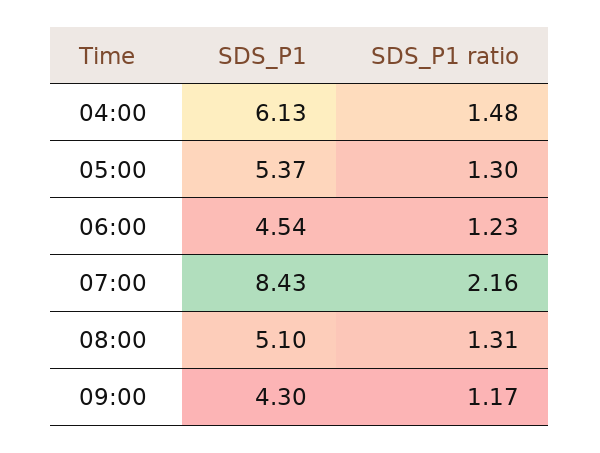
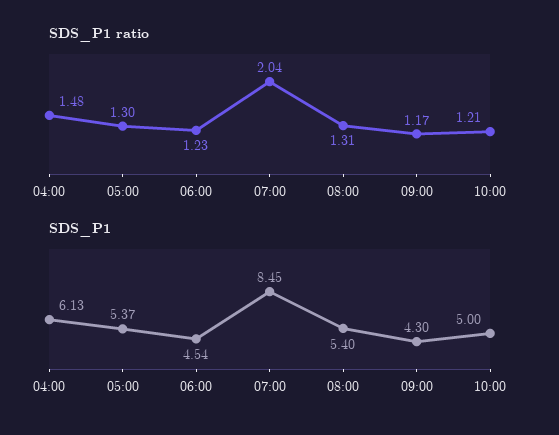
SDS_P1, 07:00: 8.43 -> 8.45
SDS_P1 ratio, 07:00: 2.16 -> 2.04
SDS_P1, 08:00: 5.1 -> 5.4
SDS_P1 ratio, 10:00: none -> 1.21
SDS_P1, 10:00: none -> 5

